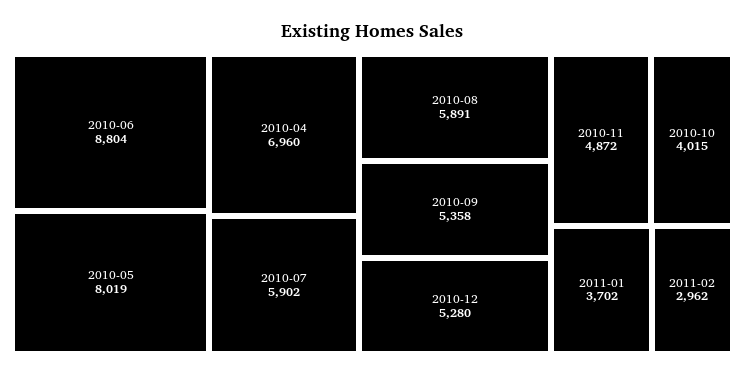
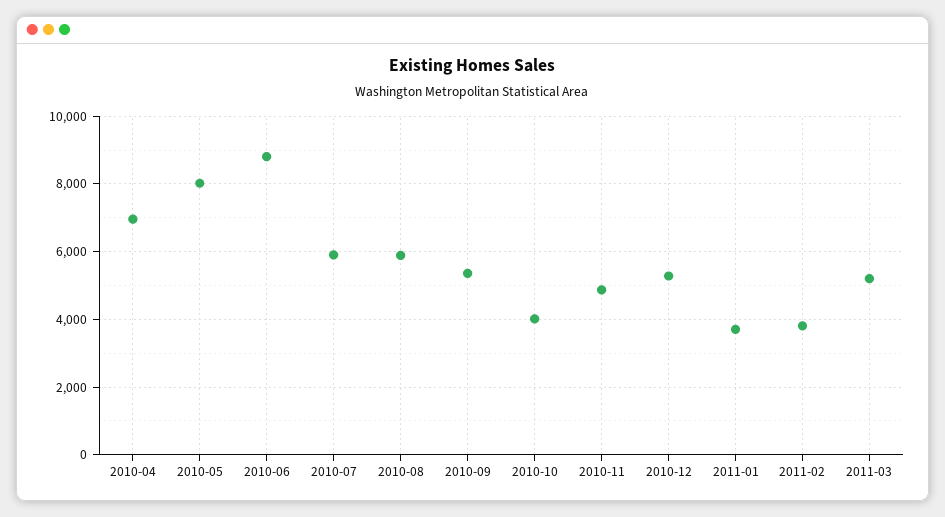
2011-02: 2962 -> 3800
2011-03: none -> 5200

